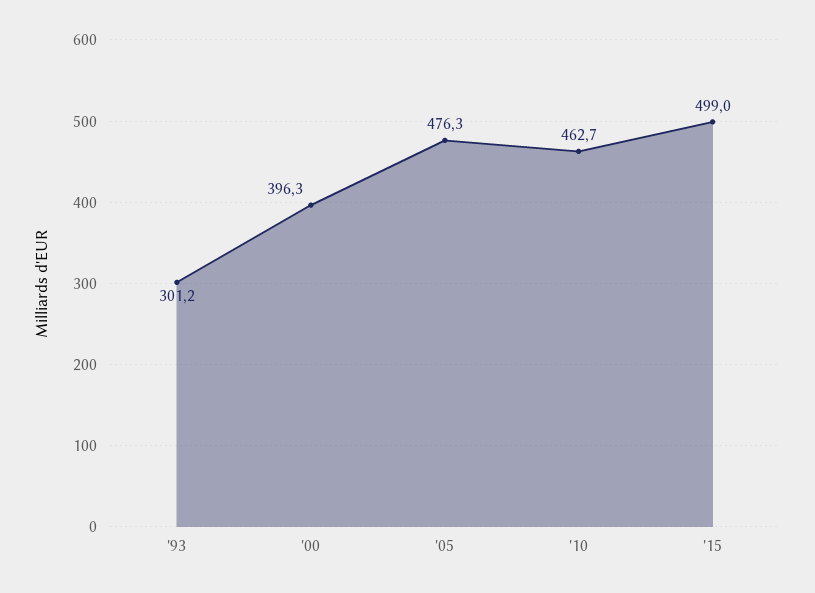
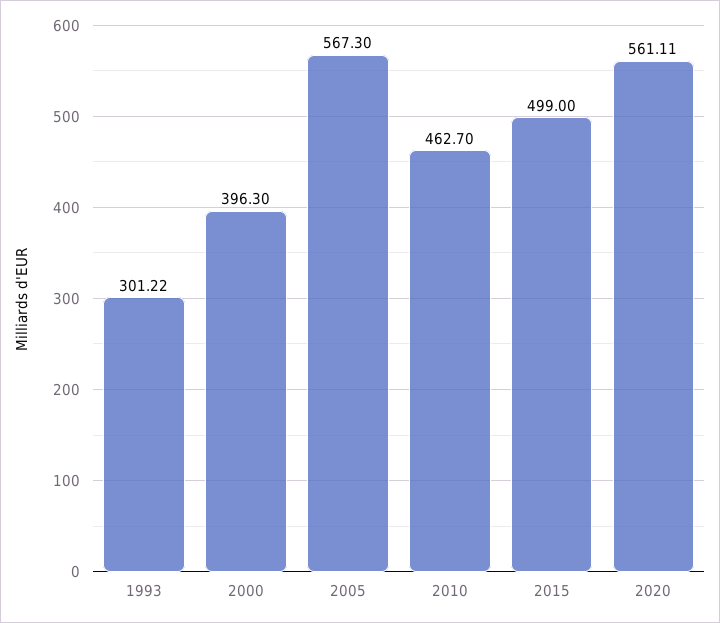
'05: 476.3 -> 567.3
2020: none -> 561.11

